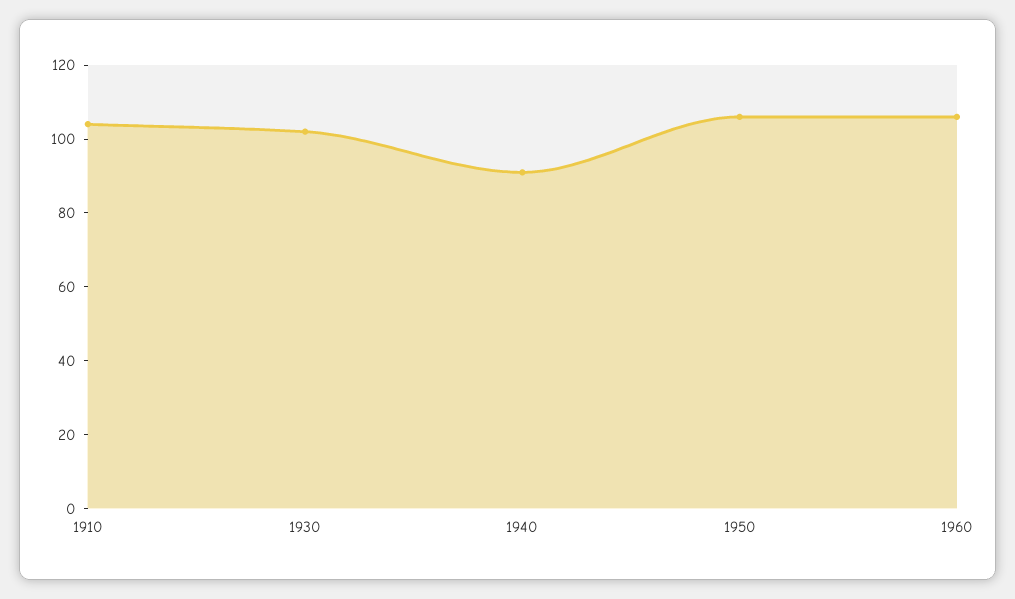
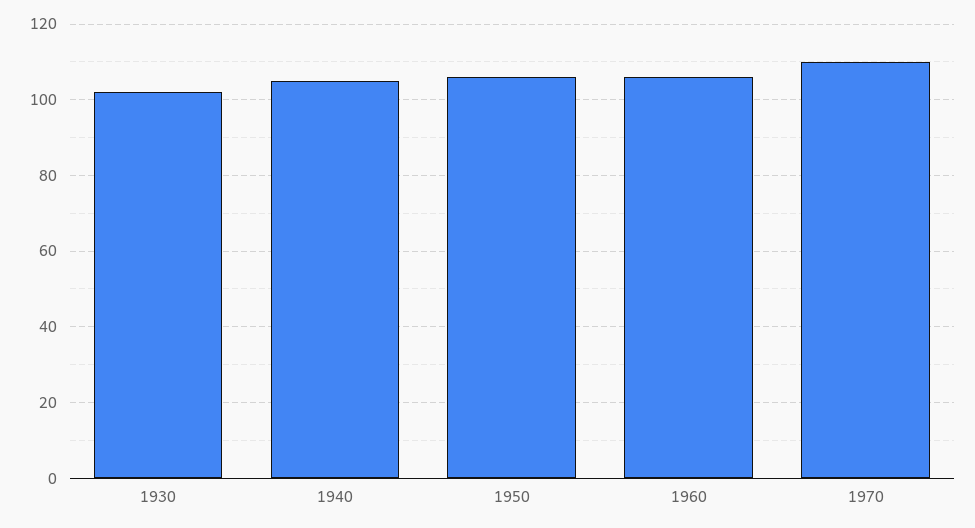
1910: 105 -> none
1940: 90 -> 105
1970: none -> 110

